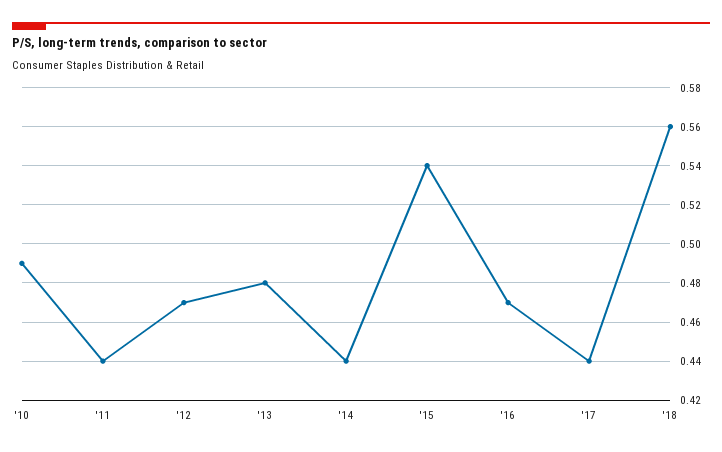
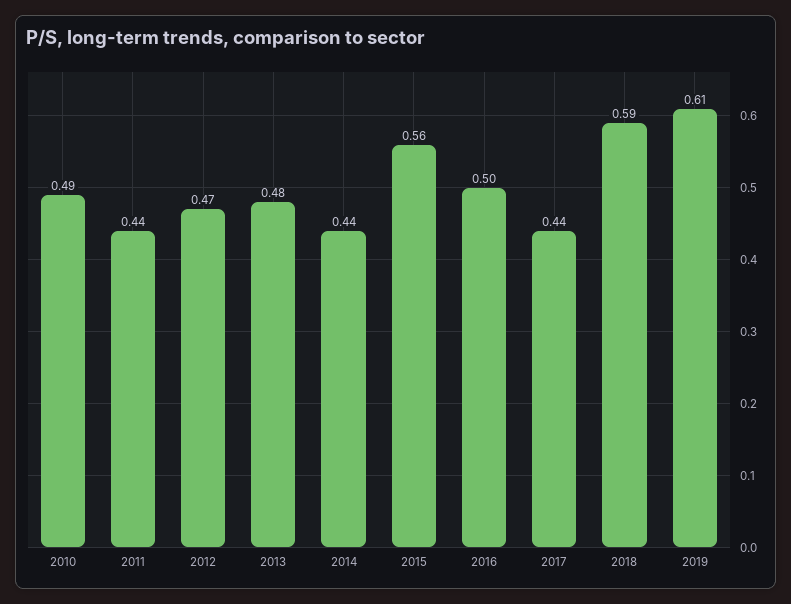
'15: 0.54 -> 0.56
'16: 0.47 -> 0.5
'18: 0.56 -> 0.59
2019: none -> 0.61

